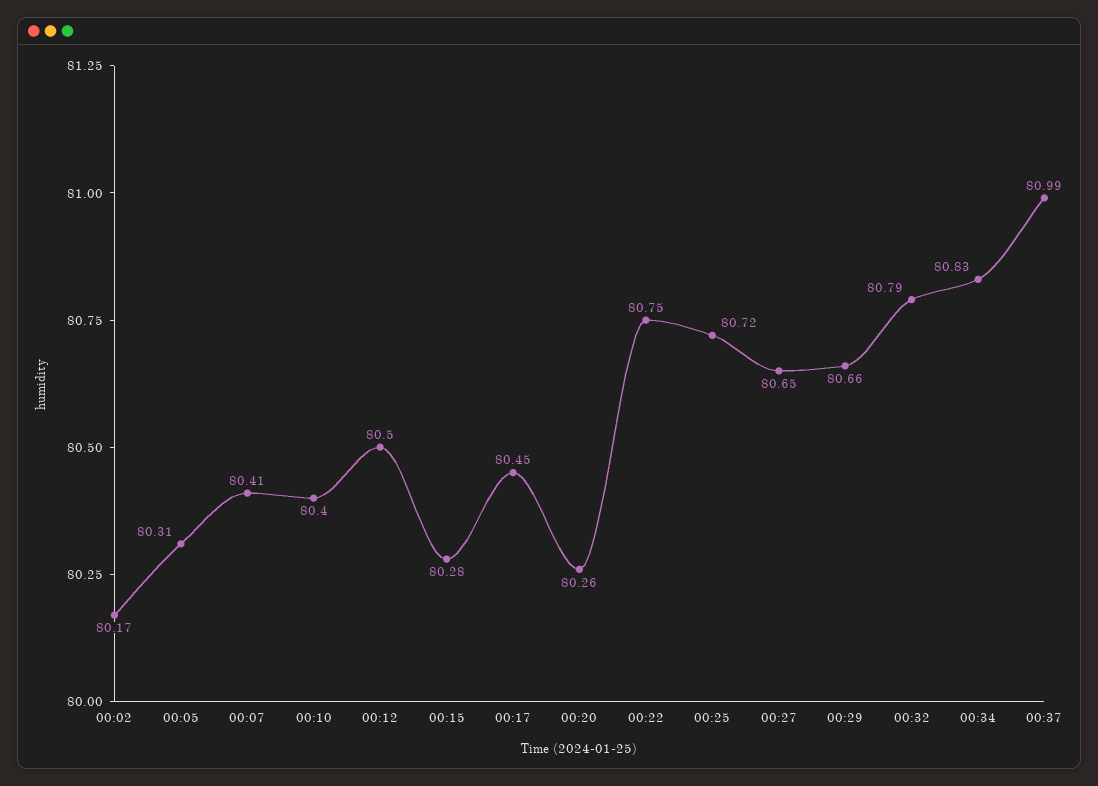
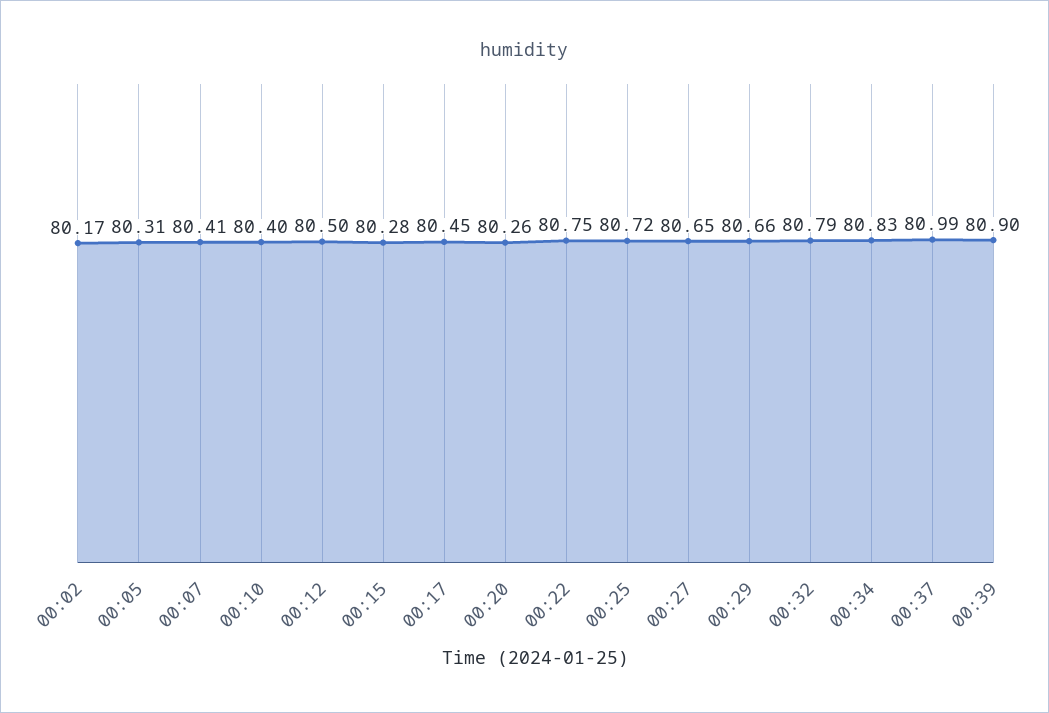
00:39: none -> 80.9

